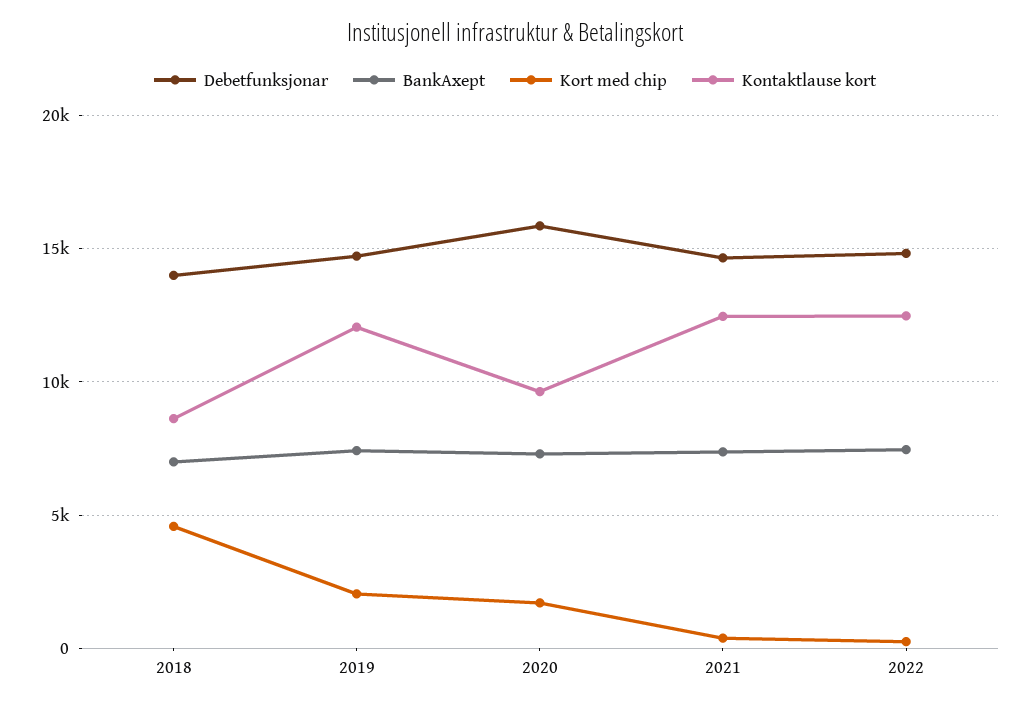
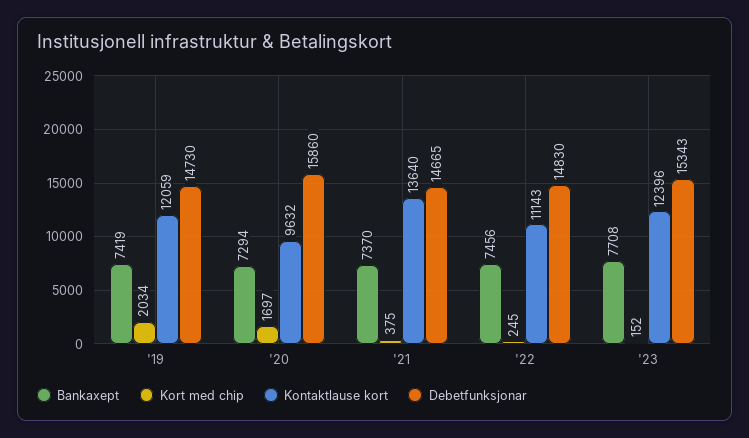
Debetfunksjonar, 2018: 14000 -> none
BankAxept, 2018: 7000 -> none
Kort med chip, 2018: 4500 -> none
Kontaktlause kort, 2018: 8500 -> none
Kontaktlause kort, 2021: 12500 -> 13640
Kontaktlause kort, 2022: 12500 -> 11143
BankAxept, '23: none -> 7708
Kort med chip, '23: none -> 152
Kontaktlause kort, '23: none -> 12396
Debetfunksjonar, '23: none -> 15343

